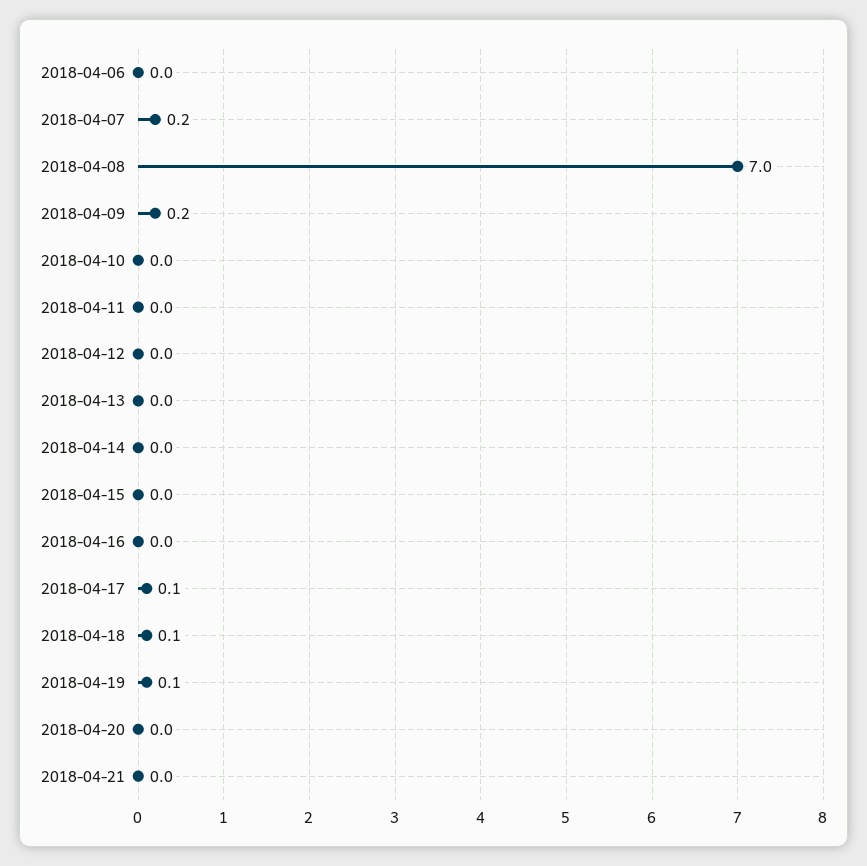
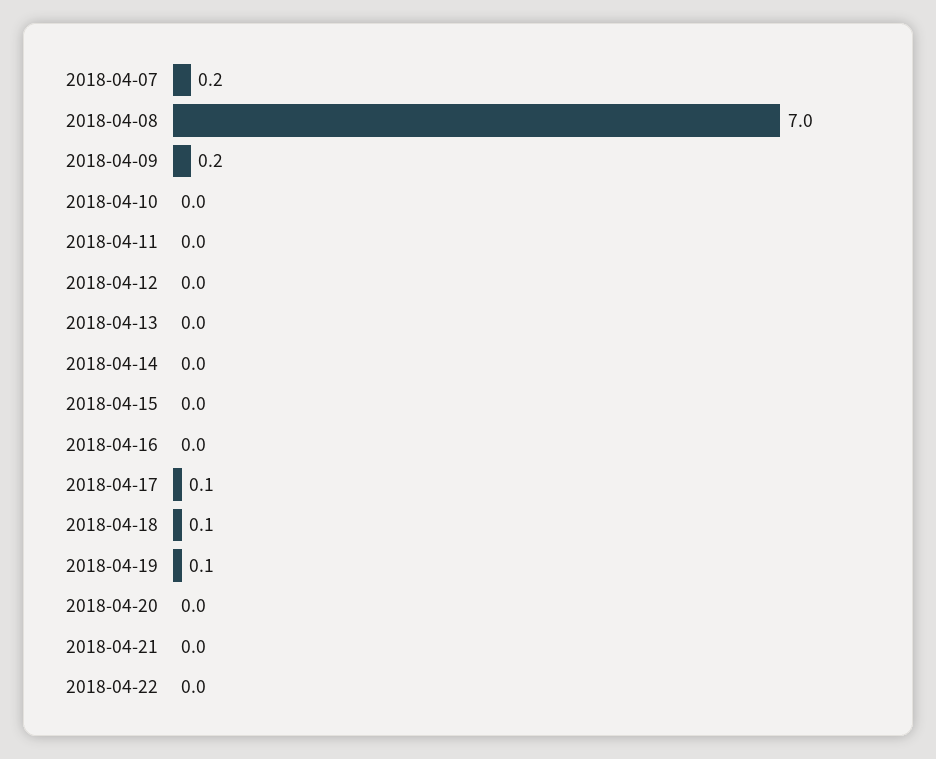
2018-04-06: 0 -> none
2018-04-22: none -> 0

